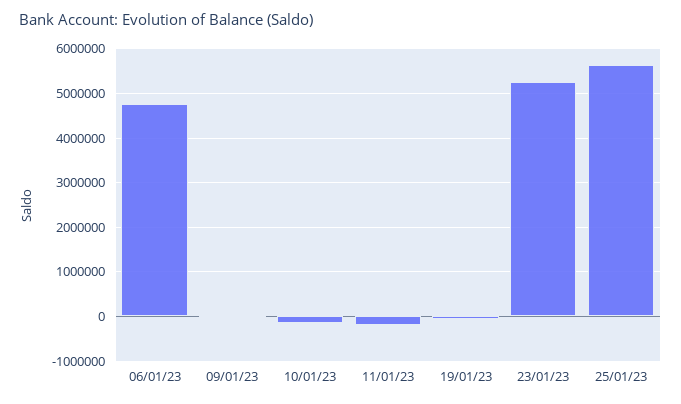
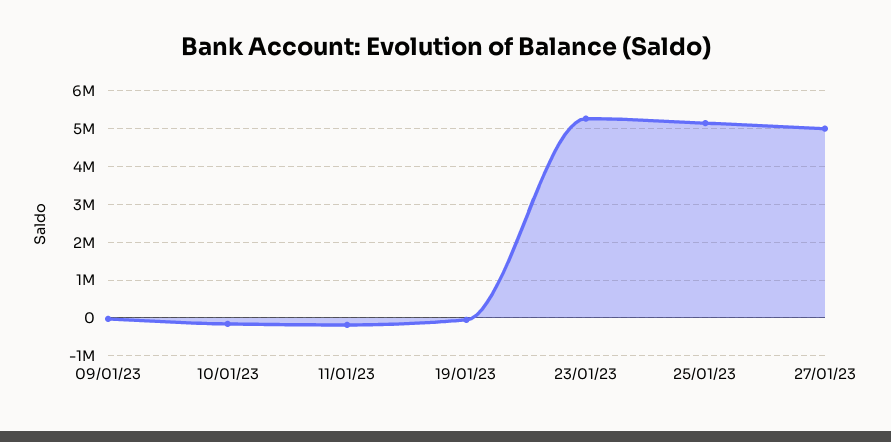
06/01/23: 4800000 -> none
25/01/23: 5600000 -> 5200000
27/01/23: none -> 5000000

